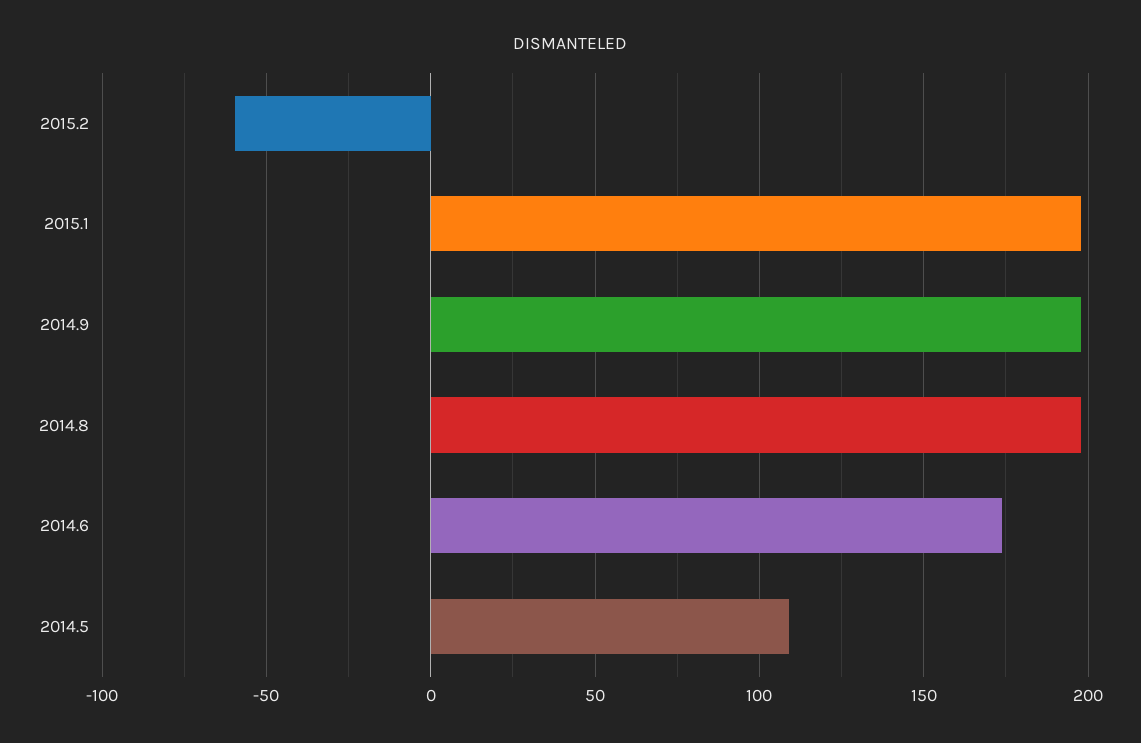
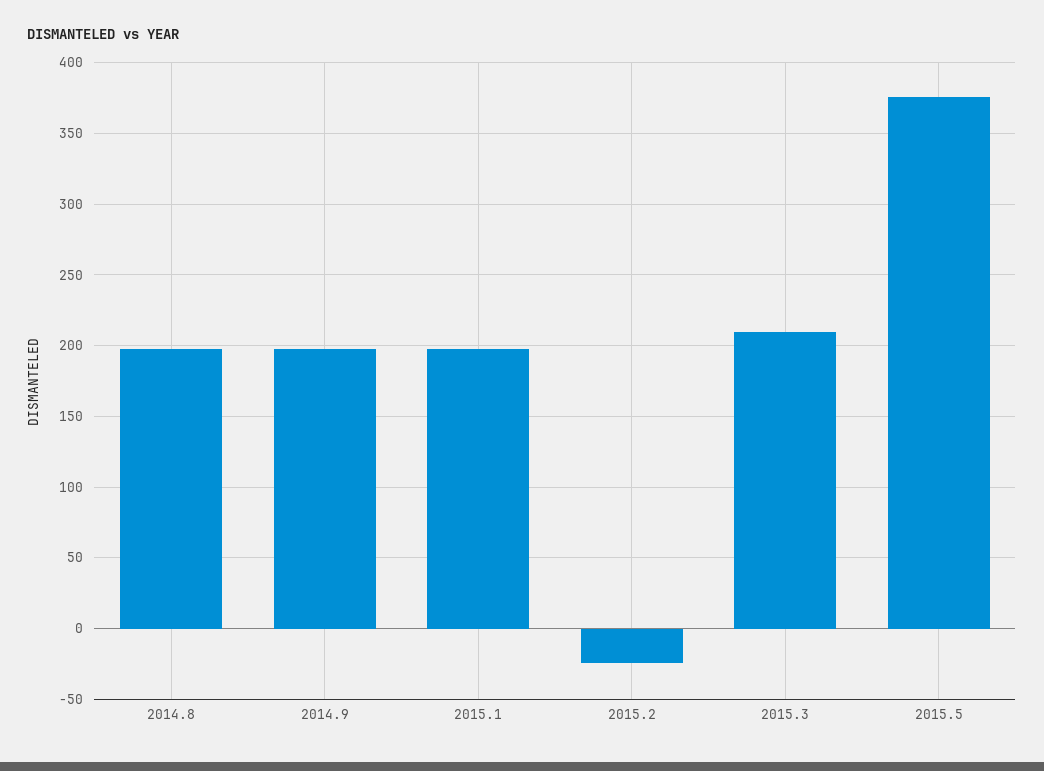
2015.2: -60 -> -25
2014.6: 175 -> none
2014.5: 110 -> none
2015.3: none -> 210
2015.5: none -> 375

